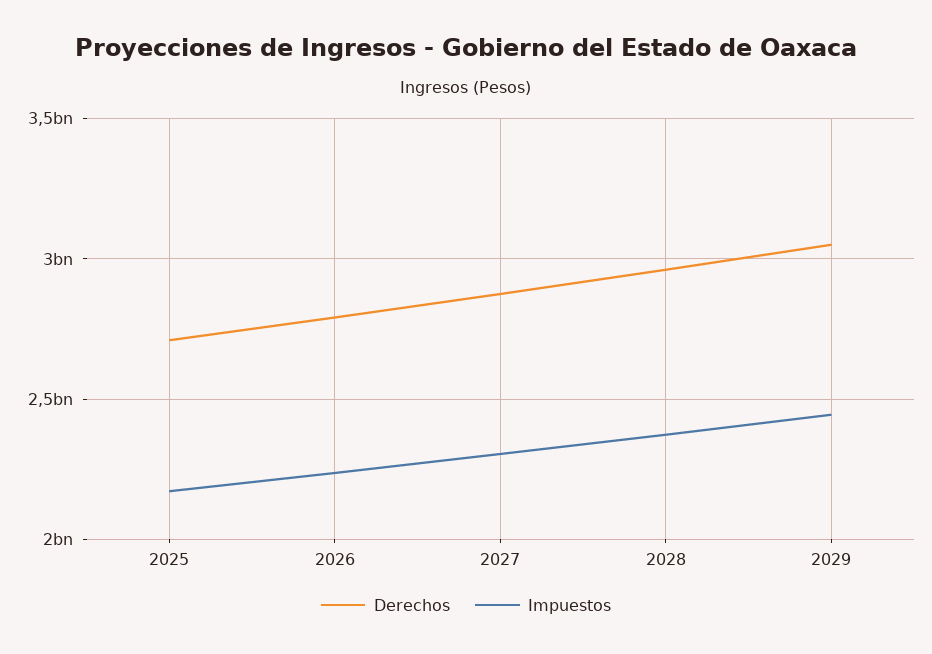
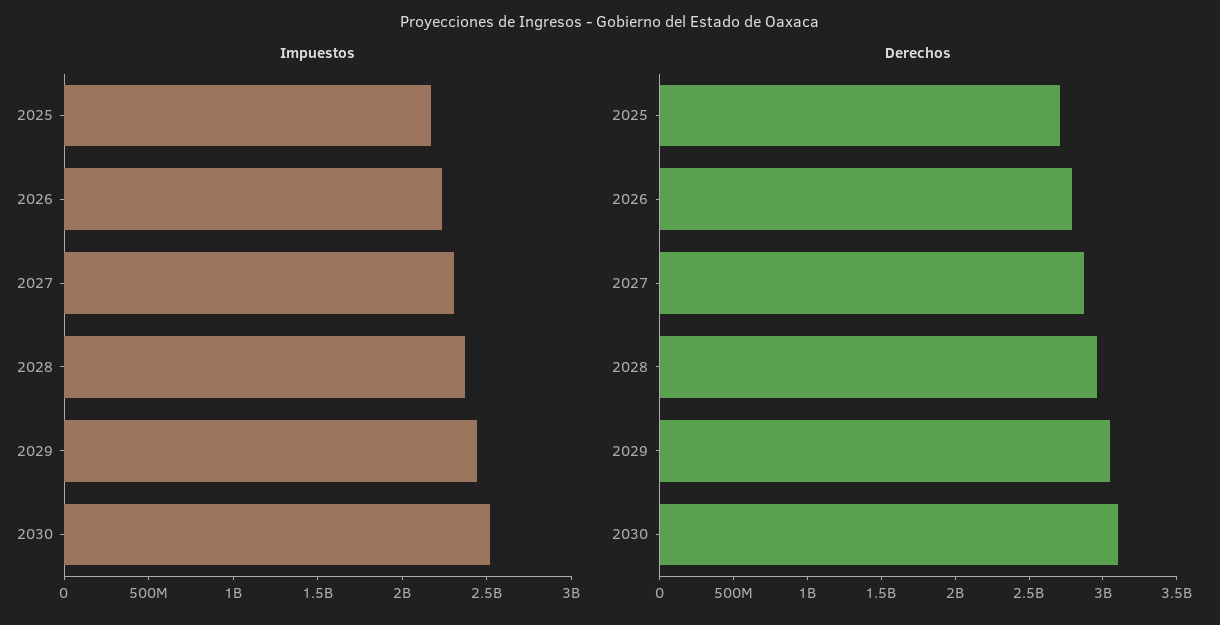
Impuestos, 2030: none -> 2500000000
Derechos, 2030: none -> 3100000000

